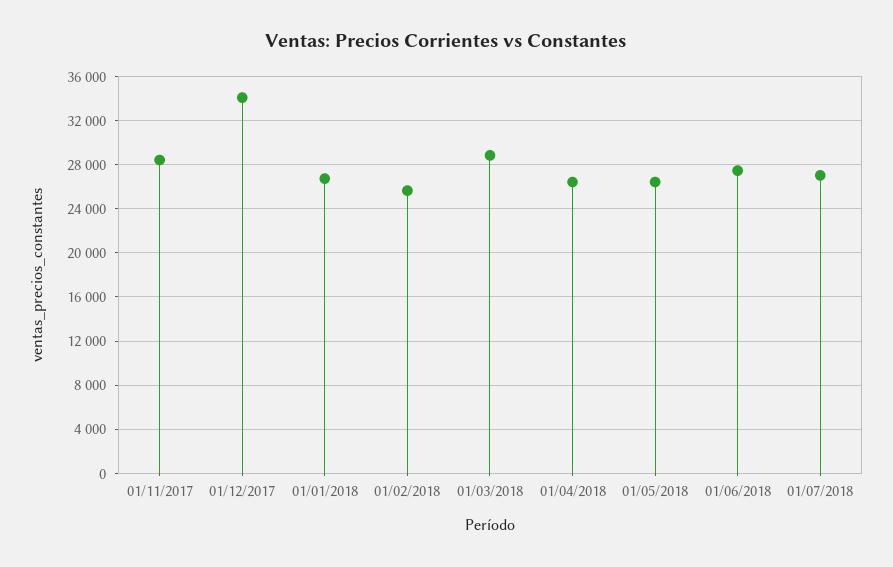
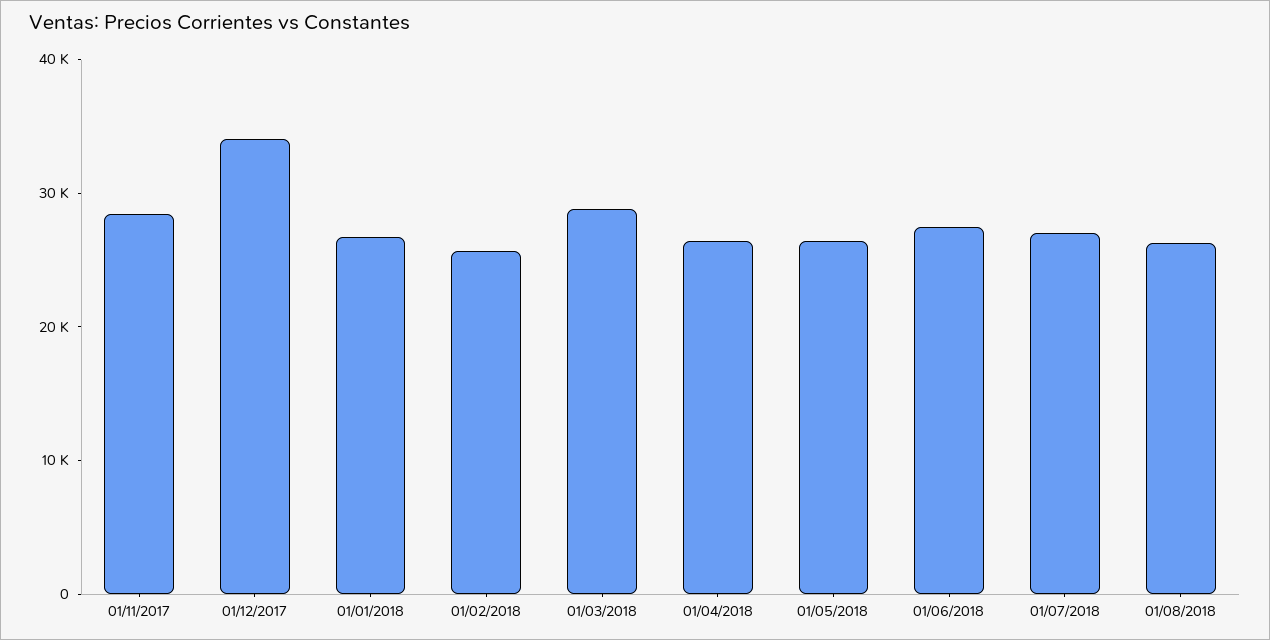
01/08/2018: none -> 26000

